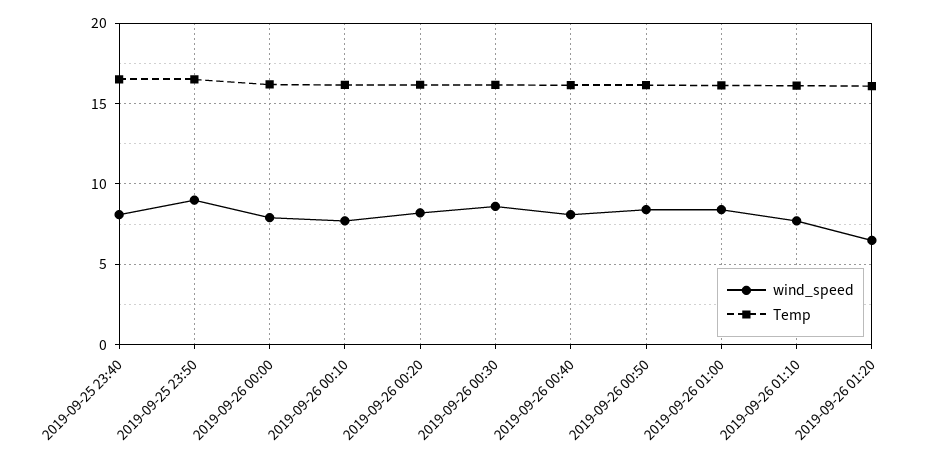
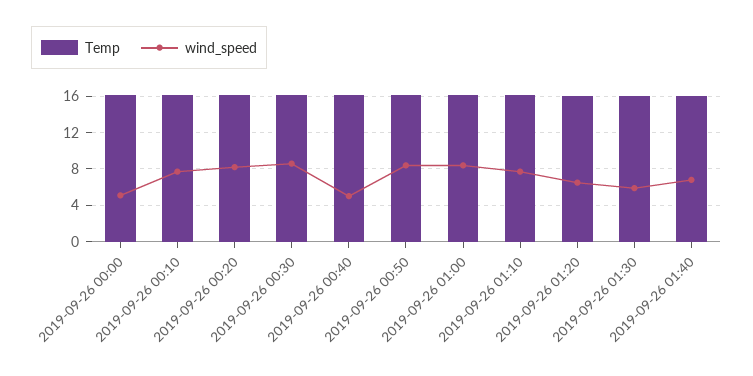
wind_speed, 2019-09-25 23:40: 8 -> none
Temp, 2019-09-25 23:40: 16.5 -> none
wind_speed, 2019-09-25 23:50: 9 -> none
Temp, 2019-09-25 23:50: 16.5 -> none
wind_speed, 2019-09-26 00:00: 8 -> 5
wind_speed, 2019-09-26 00:40: 8 -> 5
Temp, 2019-09-26 01:30: none -> 16
wind_speed, 2019-09-26 01:30: none -> 6
Temp, 2019-09-26 01:40: none -> 16
wind_speed, 2019-09-26 01:40: none -> 7

